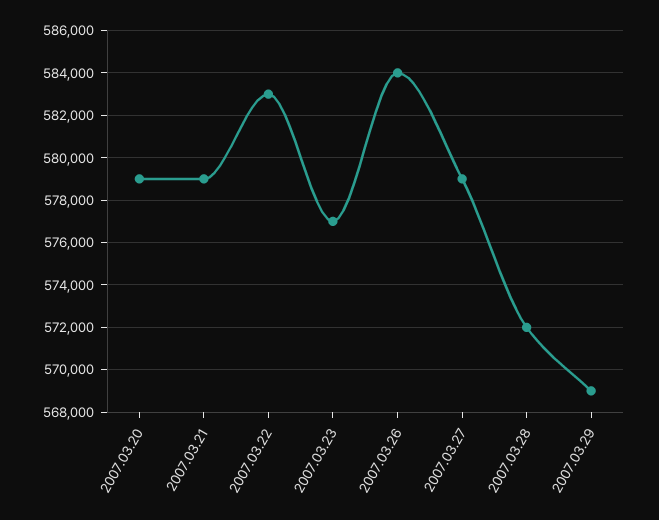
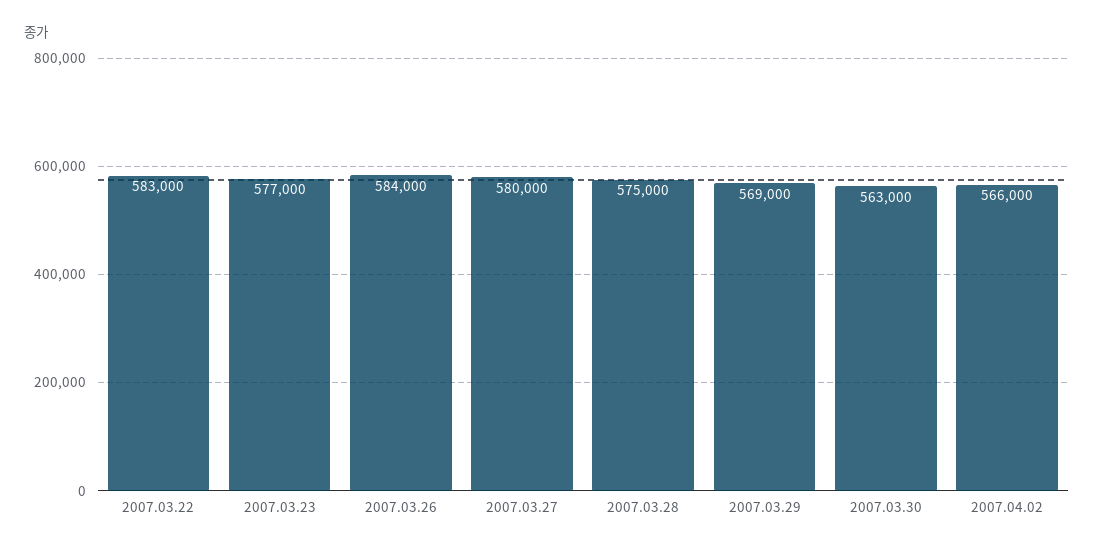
2007.03.20: 579000 -> none
2007.03.21: 579000 -> none
2007.03.27: 579000 -> 580000
2007.03.28: 572000 -> 575000
2007.03.30: none -> 563000
2007.04.02: none -> 566000

